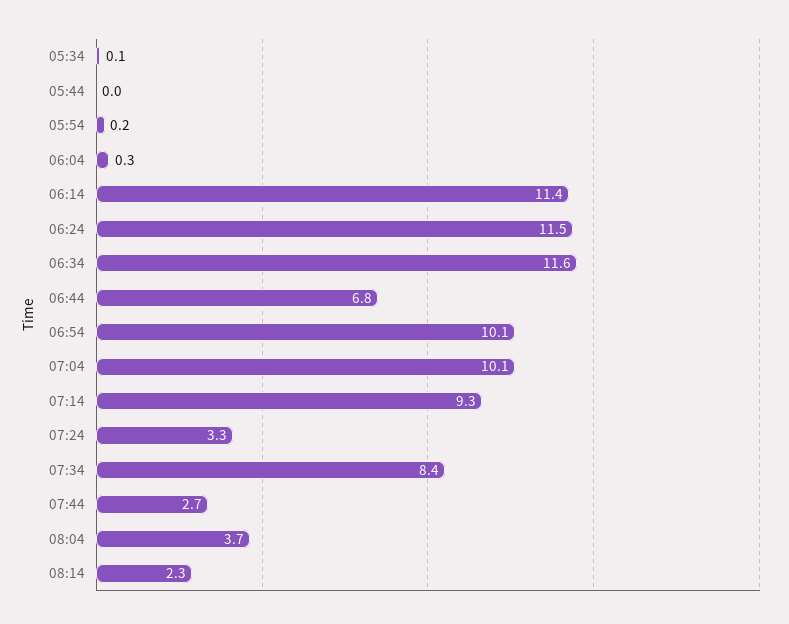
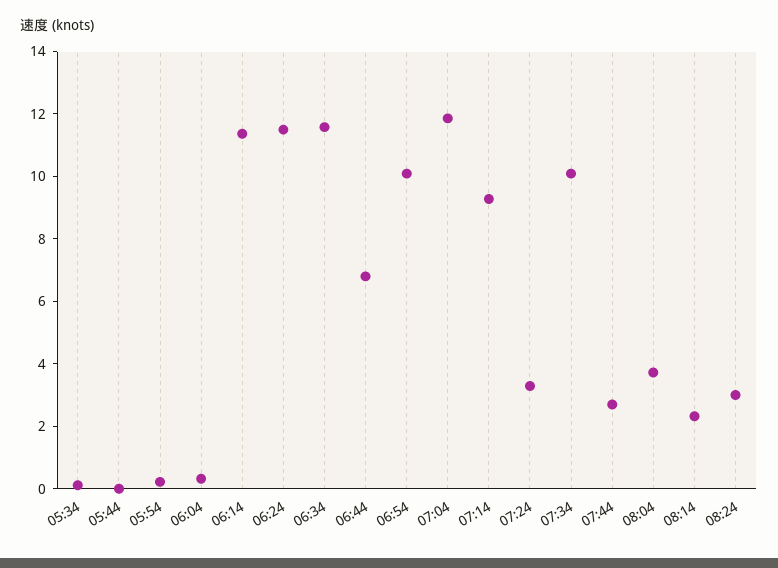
07:04: 10.1 -> 12
07:34: 8.4 -> 10
08:24: none -> 3

